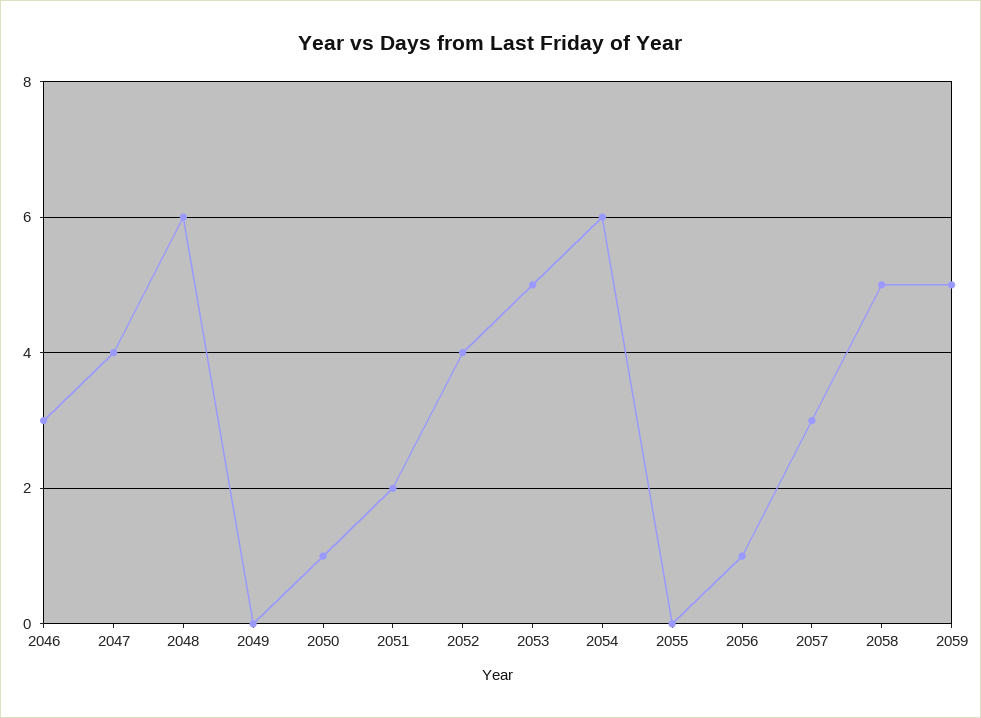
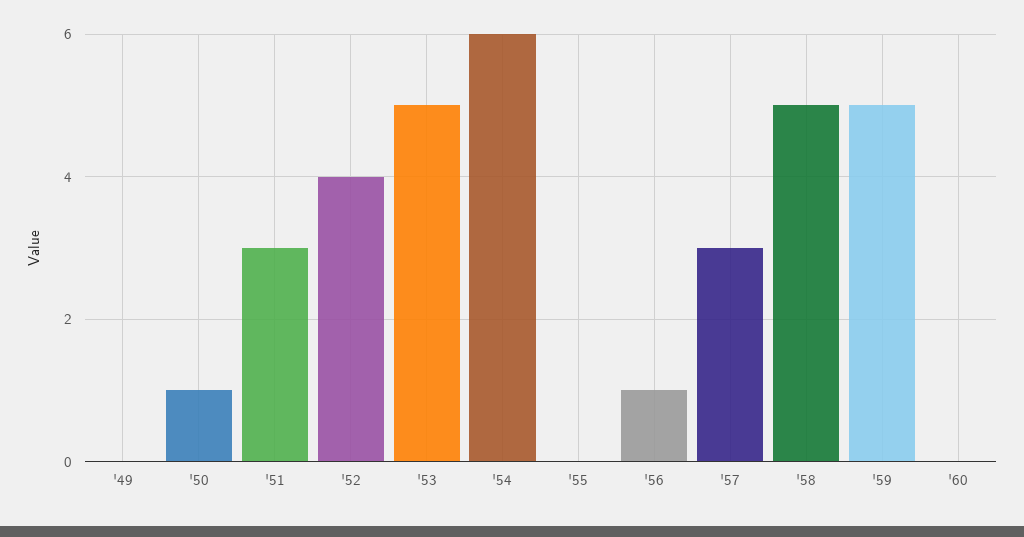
2046: 3 -> none
2047: 4 -> none
2048: 6 -> none
2051: 2 -> 3
'60: none -> 0

